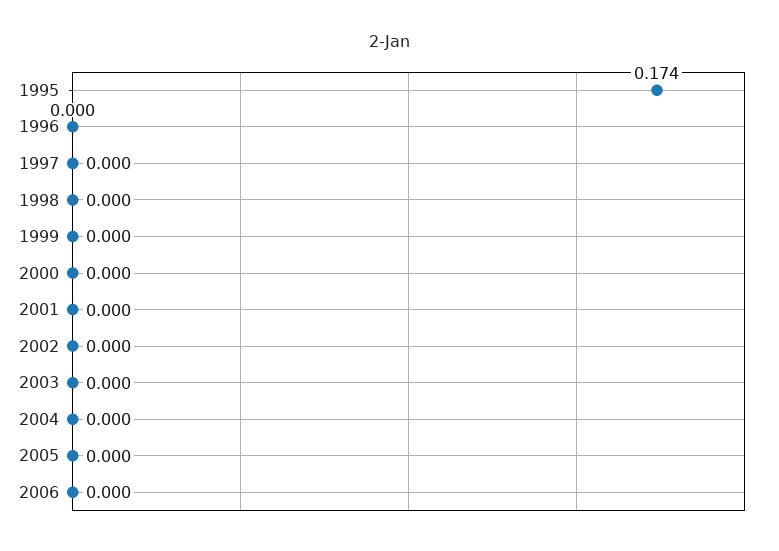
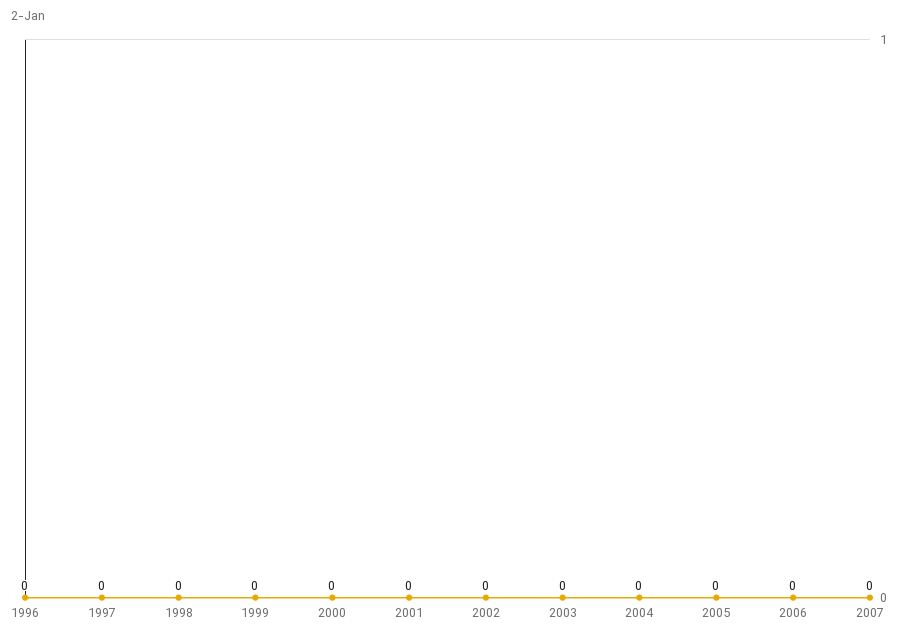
1995: 0.174 -> none
2007: none -> 0

